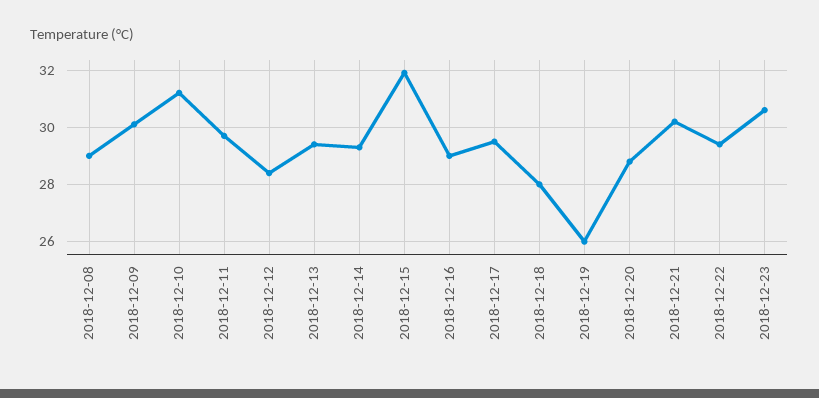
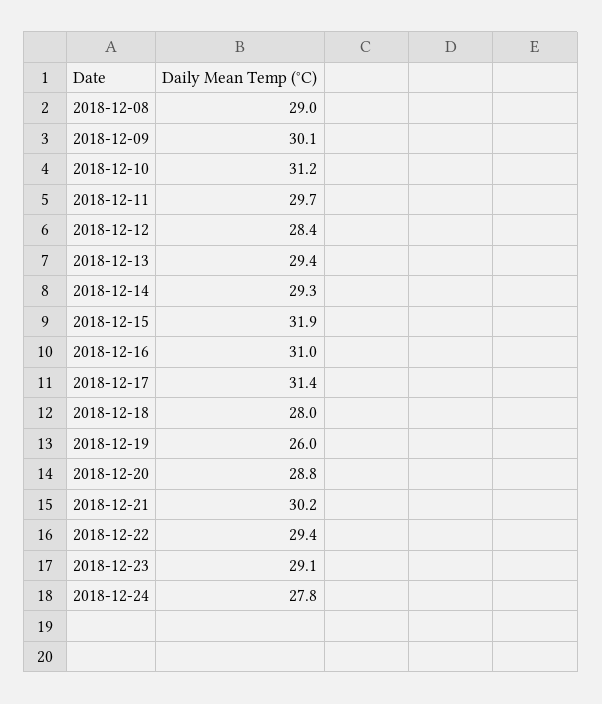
2018-12-16: 29 -> 31
2018-12-17: 29.5 -> 31.4
2018-12-23: 30.5 -> 29.1
2018-12-24: none -> 27.8

